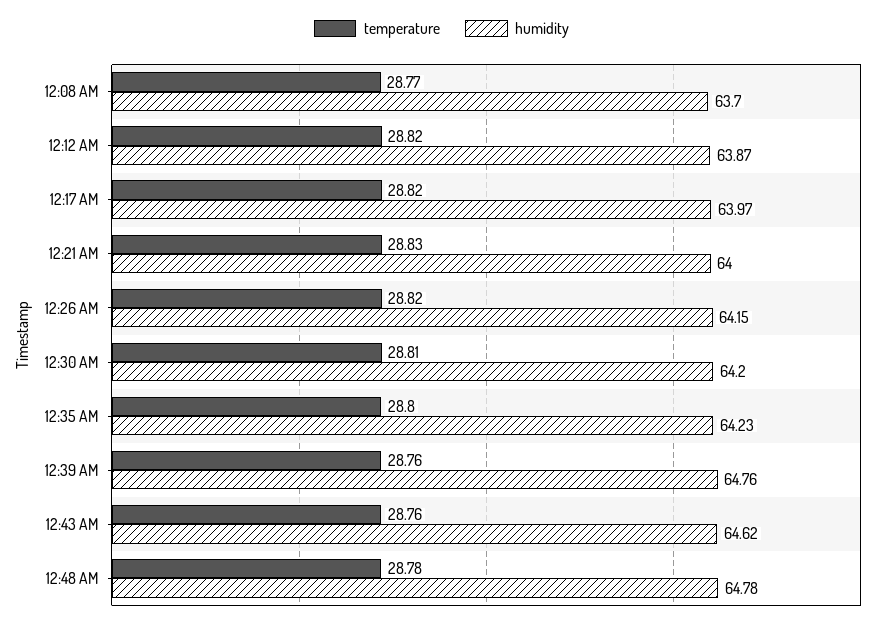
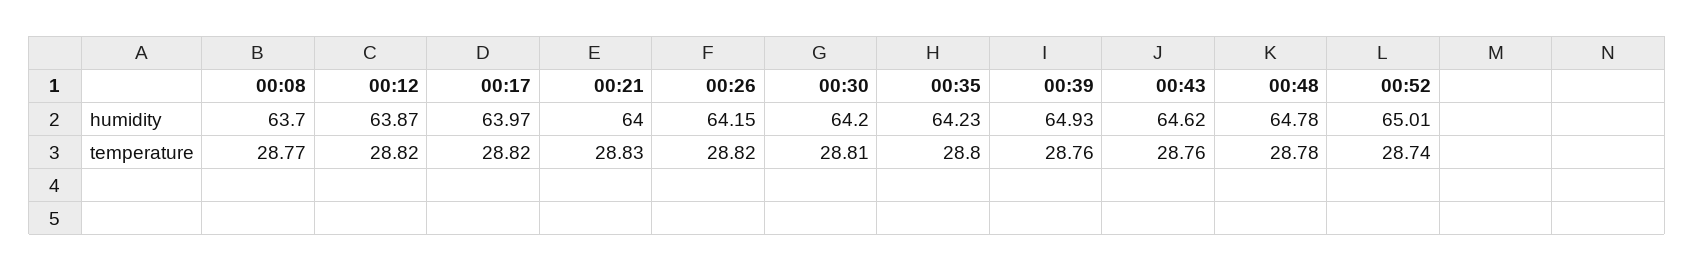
humidity, 12:39 AM: 64.76 -> 64.93
humidity, 00:52: none -> 65.01
temperature, 00:52: none -> 28.74

